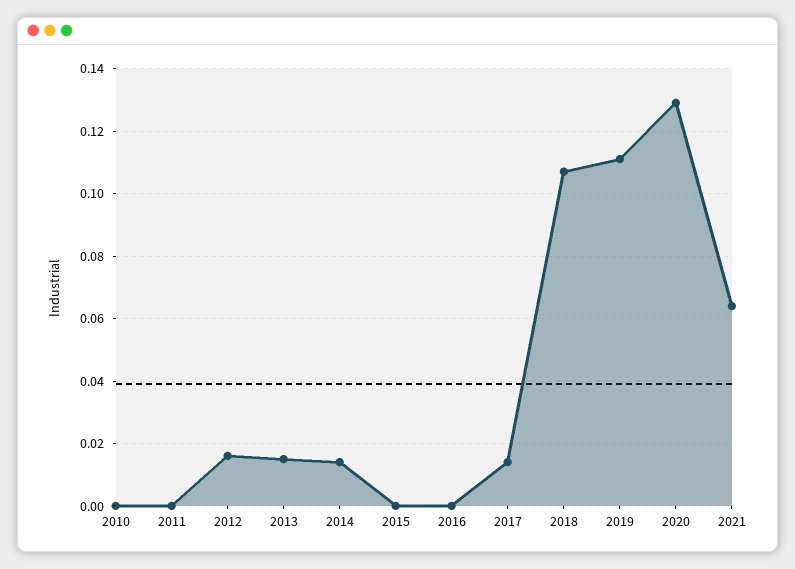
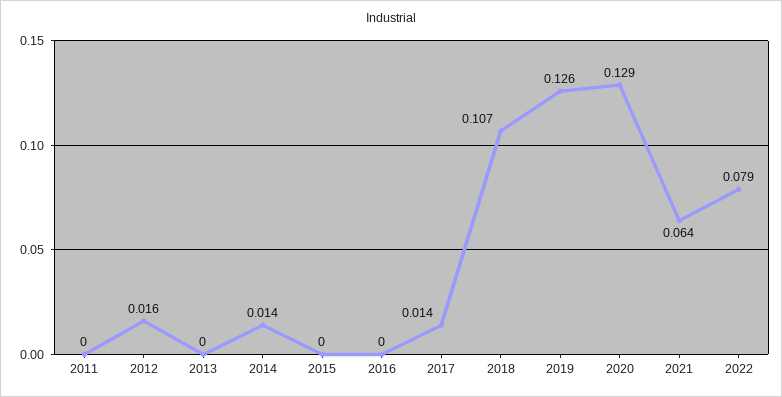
2010: 0 -> none
2013: 0.015 -> 0
2019: 0.11 -> 0.126
2022: none -> 0.079

